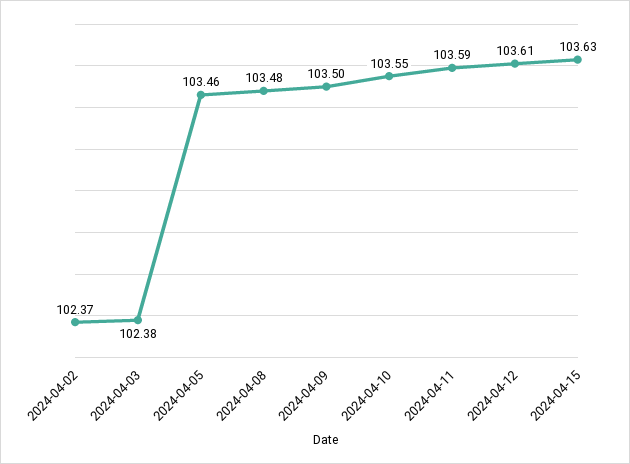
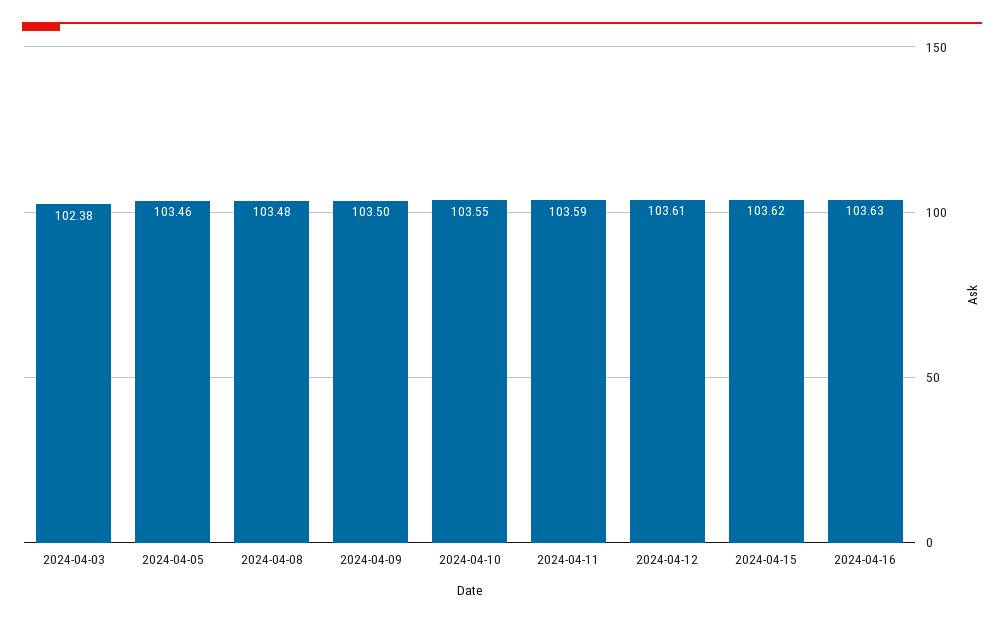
2024-04-02: 102.37 -> none
2024-04-15: 103.63 -> 103.62
2024-04-16: none -> 103.63

